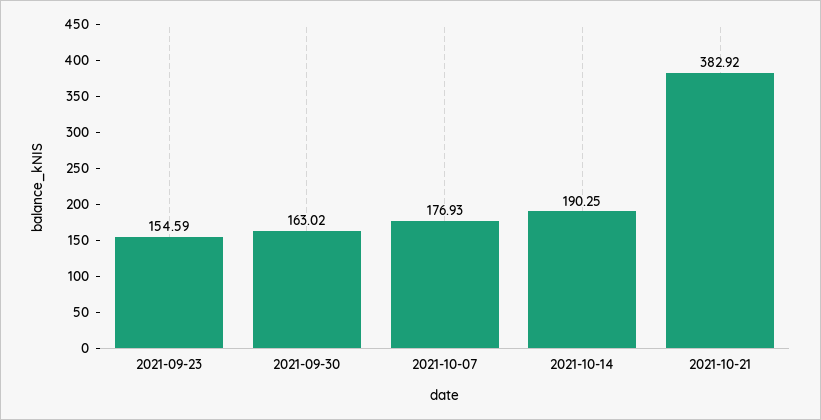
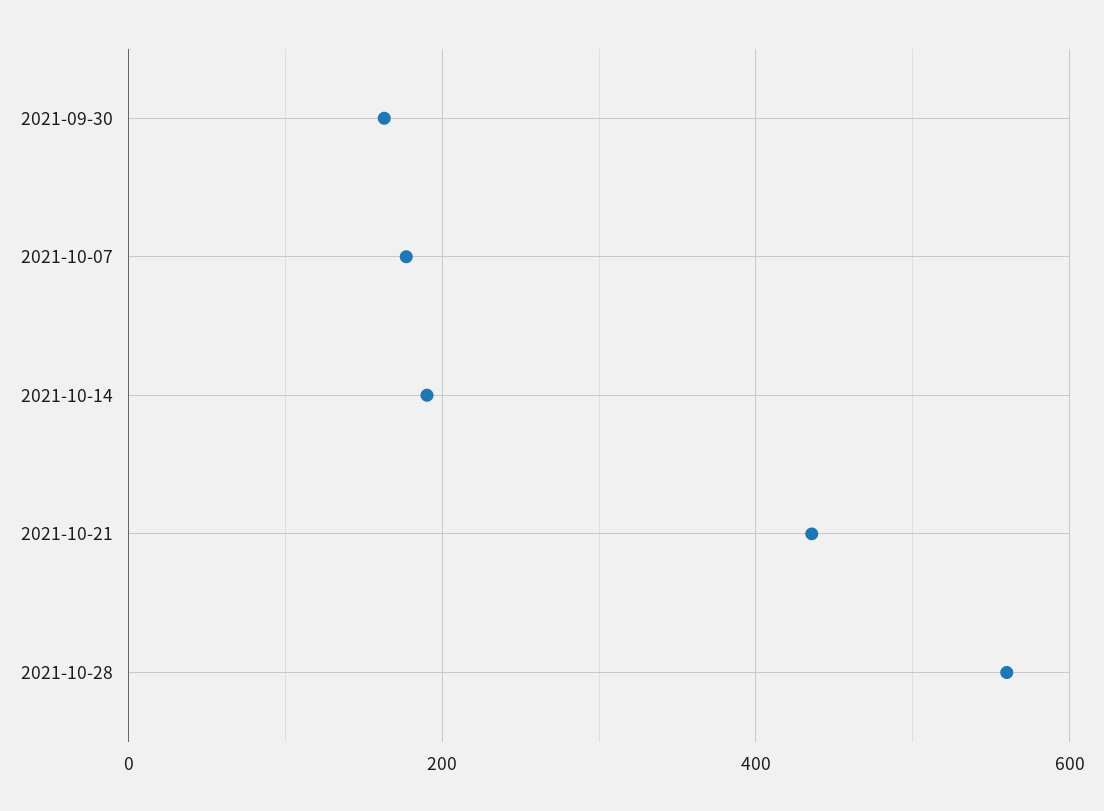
2021-09-23: 154.59 -> none
2021-10-21: 382.92 -> 440
2021-10-28: none -> 560

